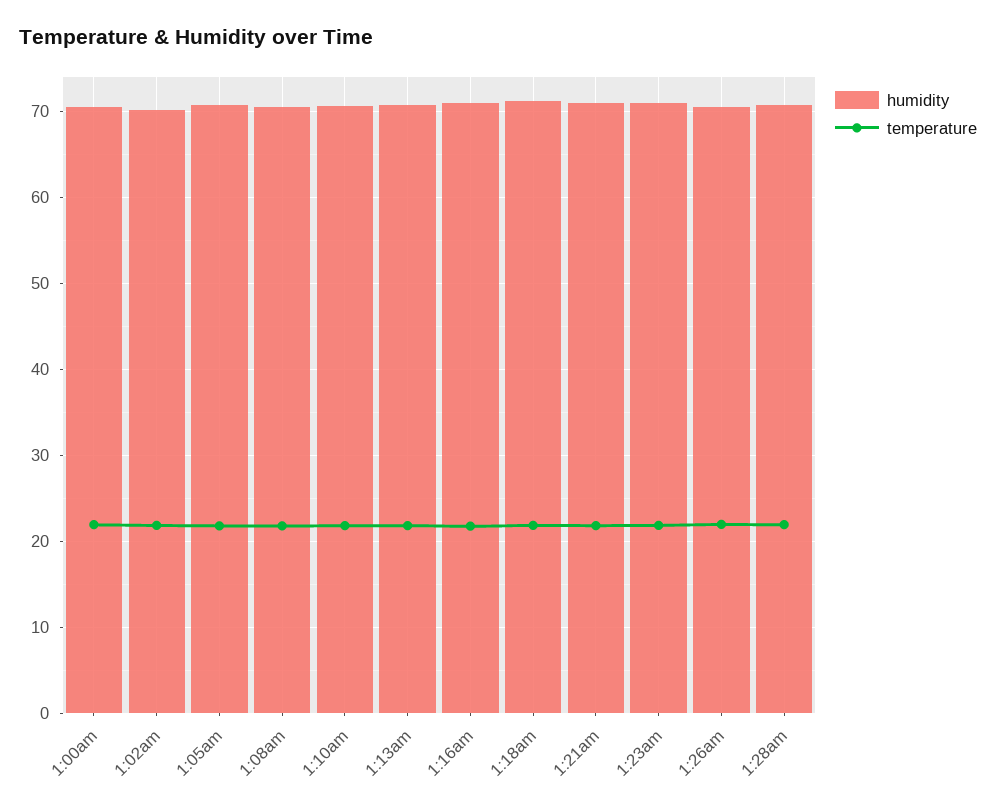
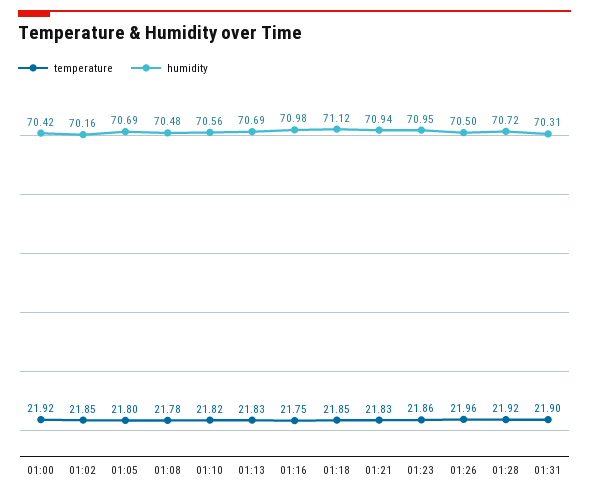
temperature, 01:31: none -> 21.9
humidity, 01:31: none -> 70.31

